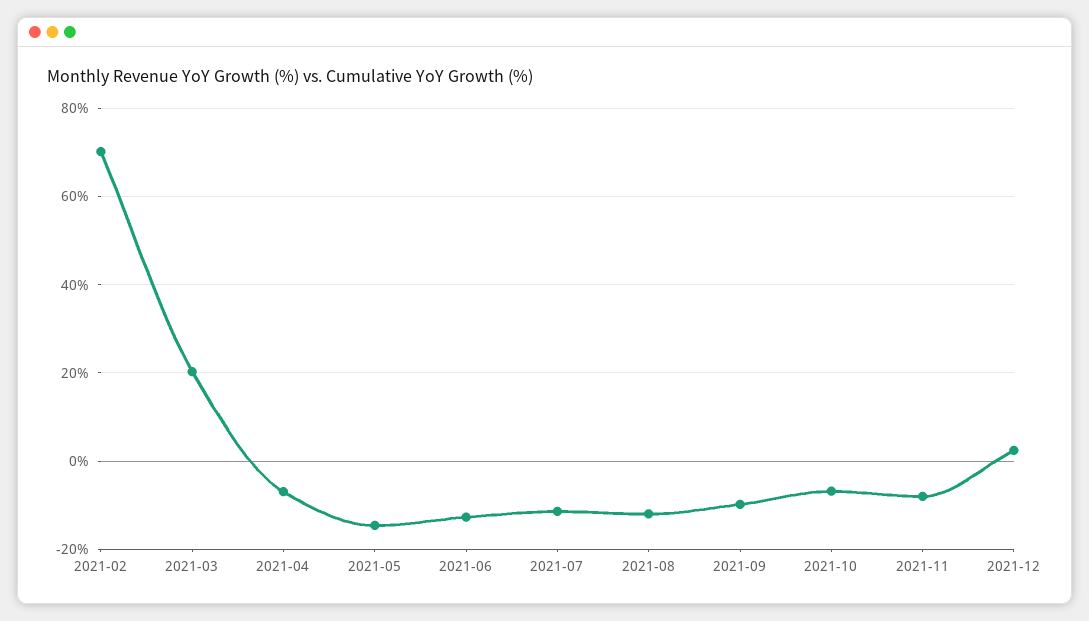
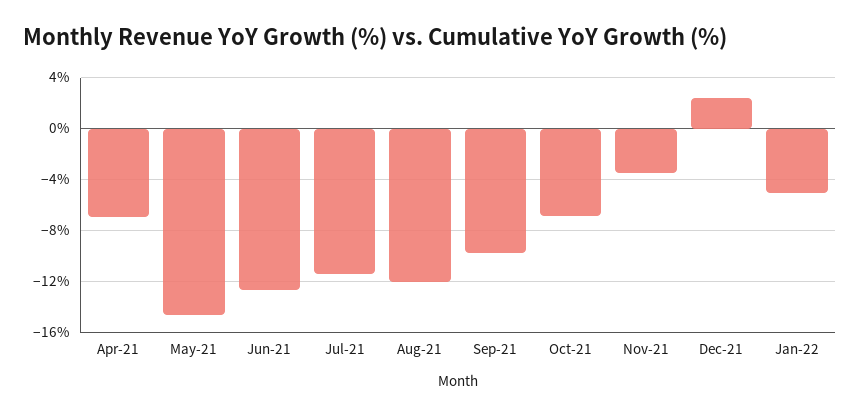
2021-02: 70 -> none
2021-03: 20 -> none
2021-11: -8 -> -3.5
Jan-22: none -> -5

